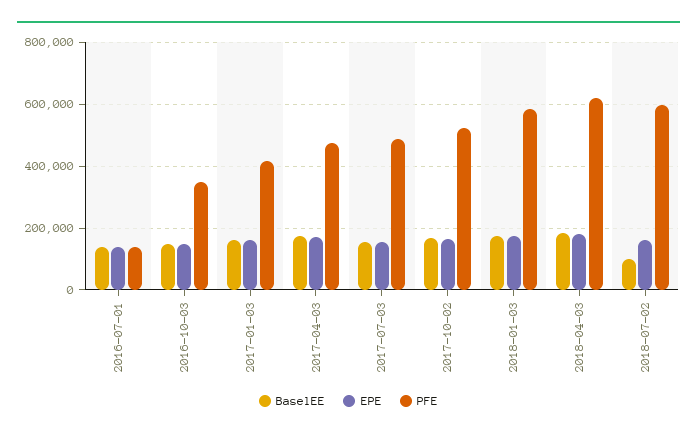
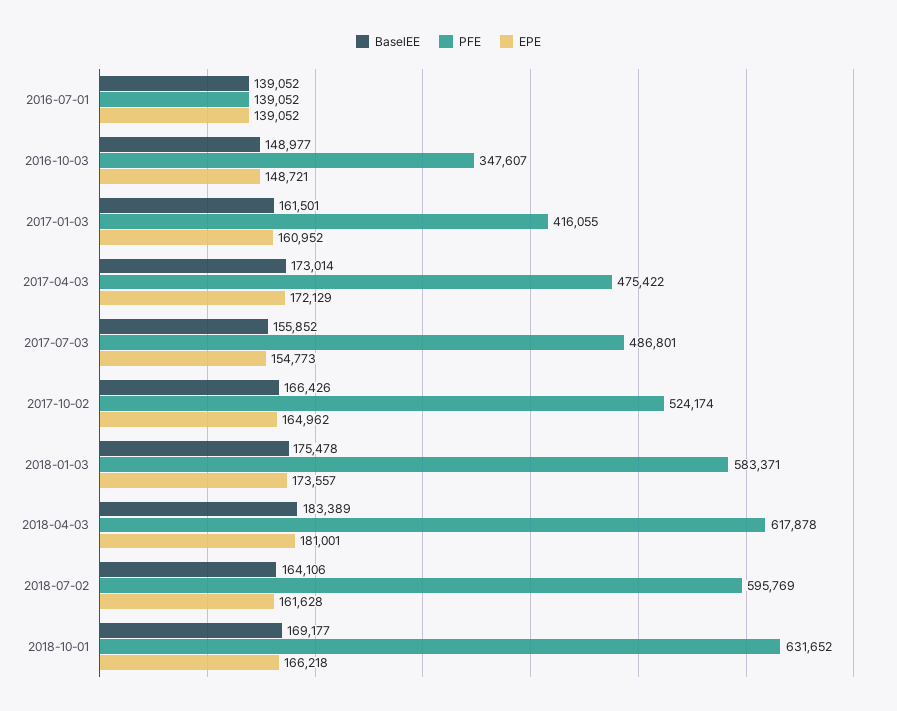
BaselEE, 2018-07-02: 100000 -> 164106
BaselEE, 2018-10-01: none -> 169177
PFE, 2018-10-01: none -> 631652
EPE, 2018-10-01: none -> 166218

